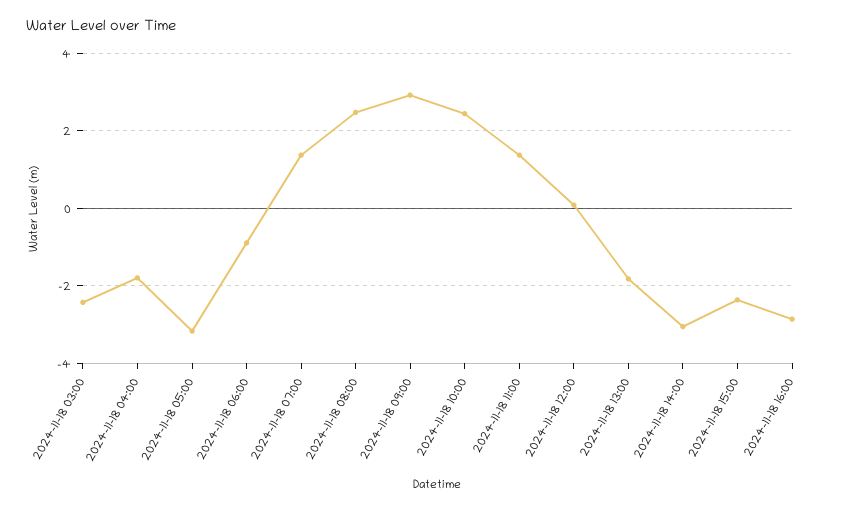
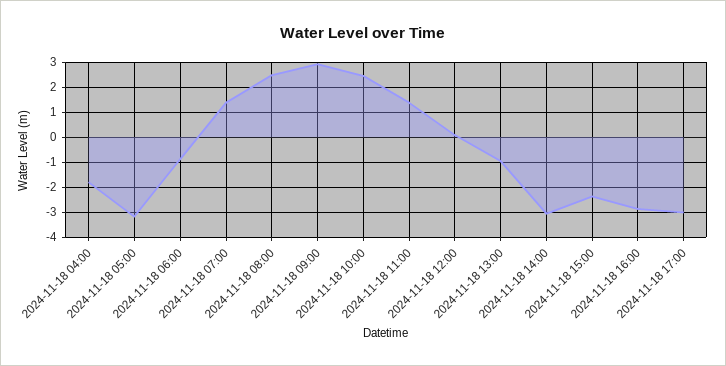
2024-11-18 03:00: -2.4 -> none
2024-11-18 13:00: -1.8 -> -1
2024-11-18 17:00: none -> -3

